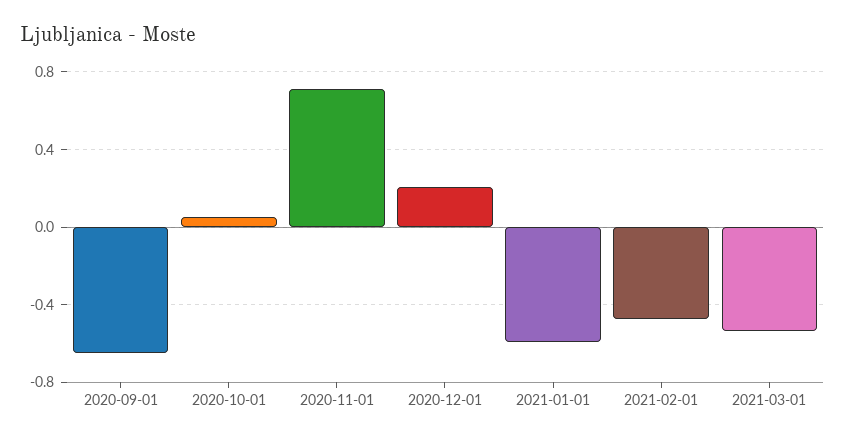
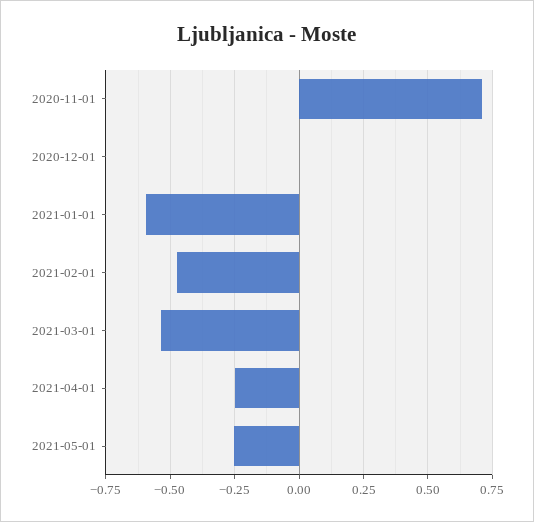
2020-09-01: -0.65 -> none
2020-10-01: 0.05 -> none
2020-12-01: 0.2 -> 0
2021-04-01: none -> -0.25
2021-05-01: none -> -0.25

